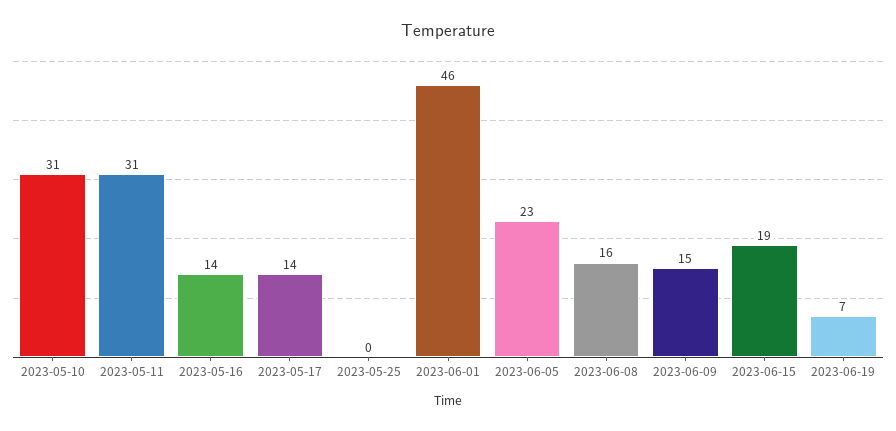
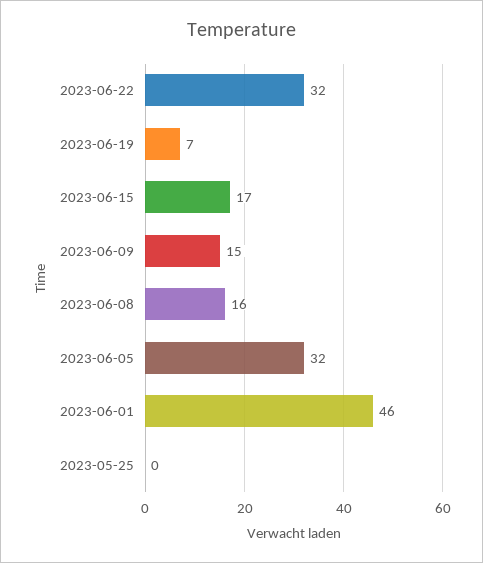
2023-05-10: 31 -> none
2023-05-11: 31 -> none
2023-05-16: 14 -> none
2023-05-17: 14 -> none
2023-06-05: 23 -> 32
2023-06-15: 19 -> 17
2023-06-22: none -> 32

